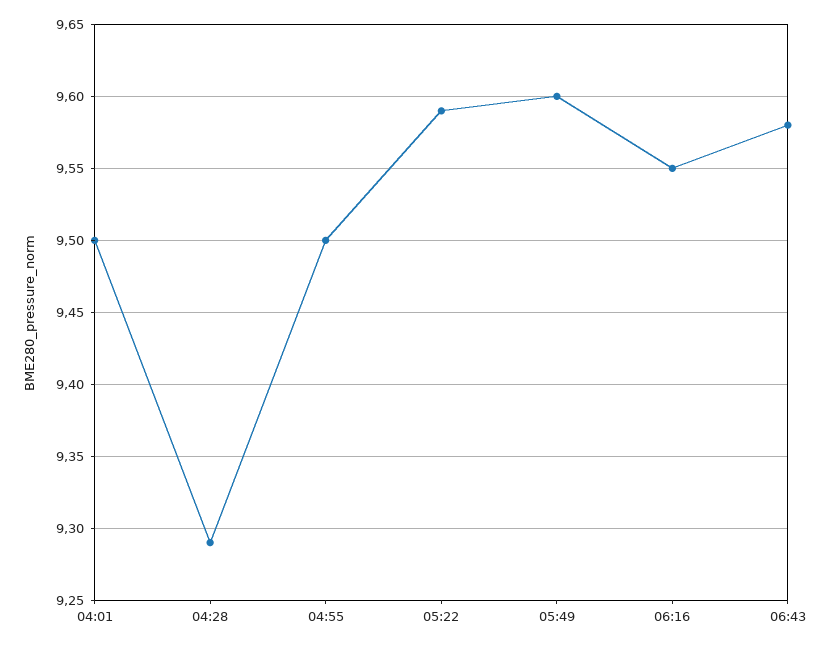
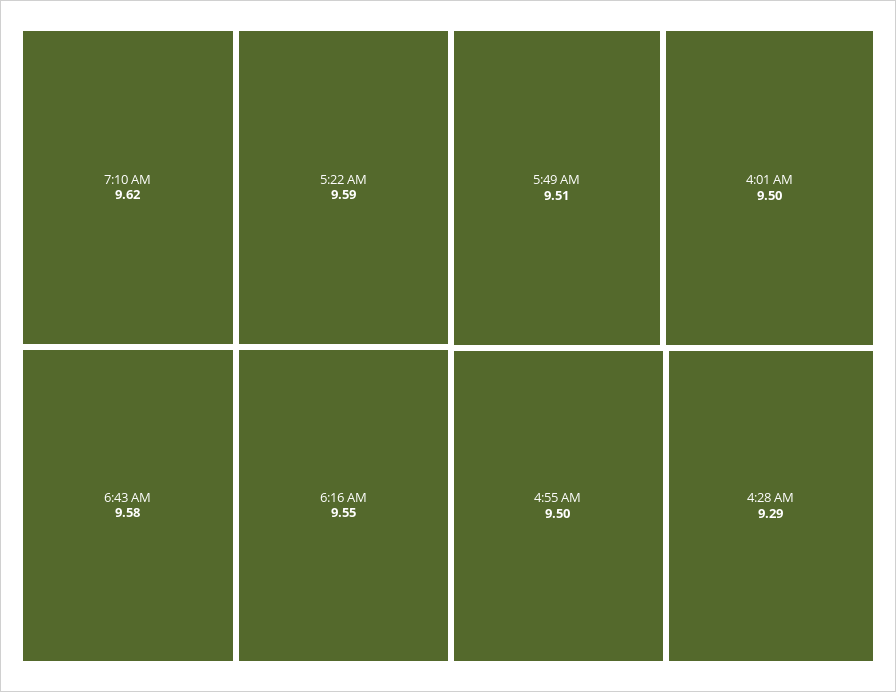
05:49: 9.6 -> 9.51
7:10 AM: none -> 9.62

